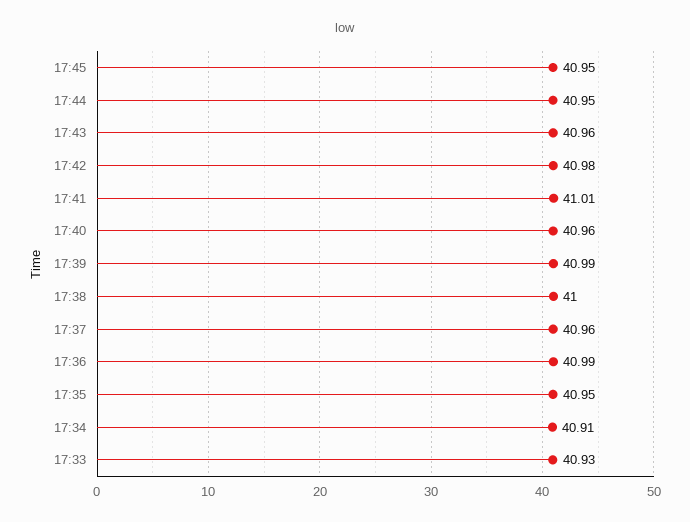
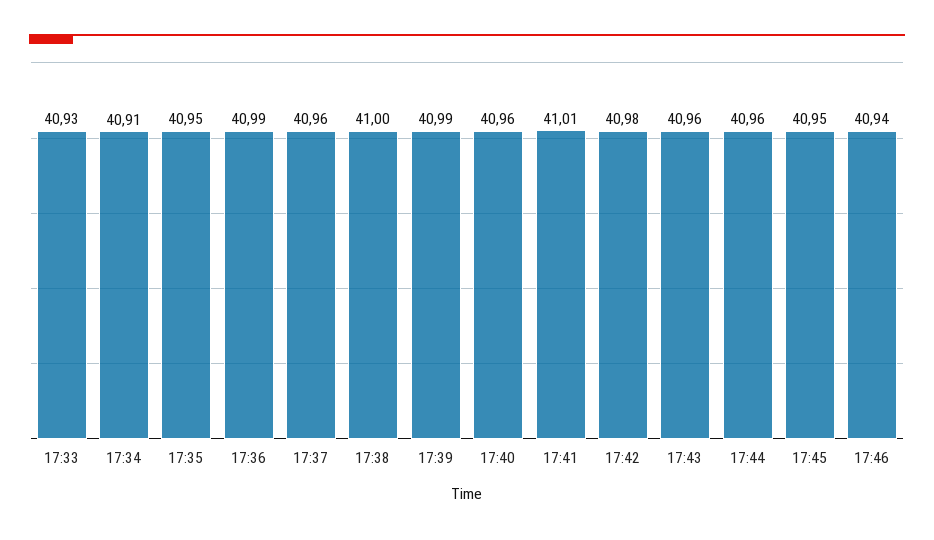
17:44: 40.95 -> 40.96
17:46: none -> 40.94

